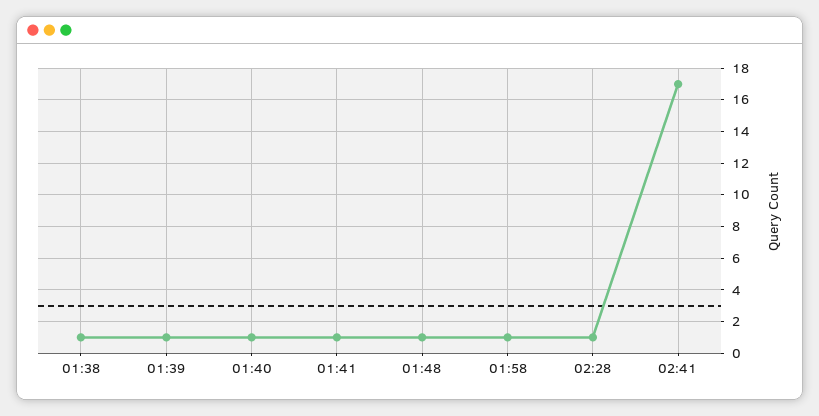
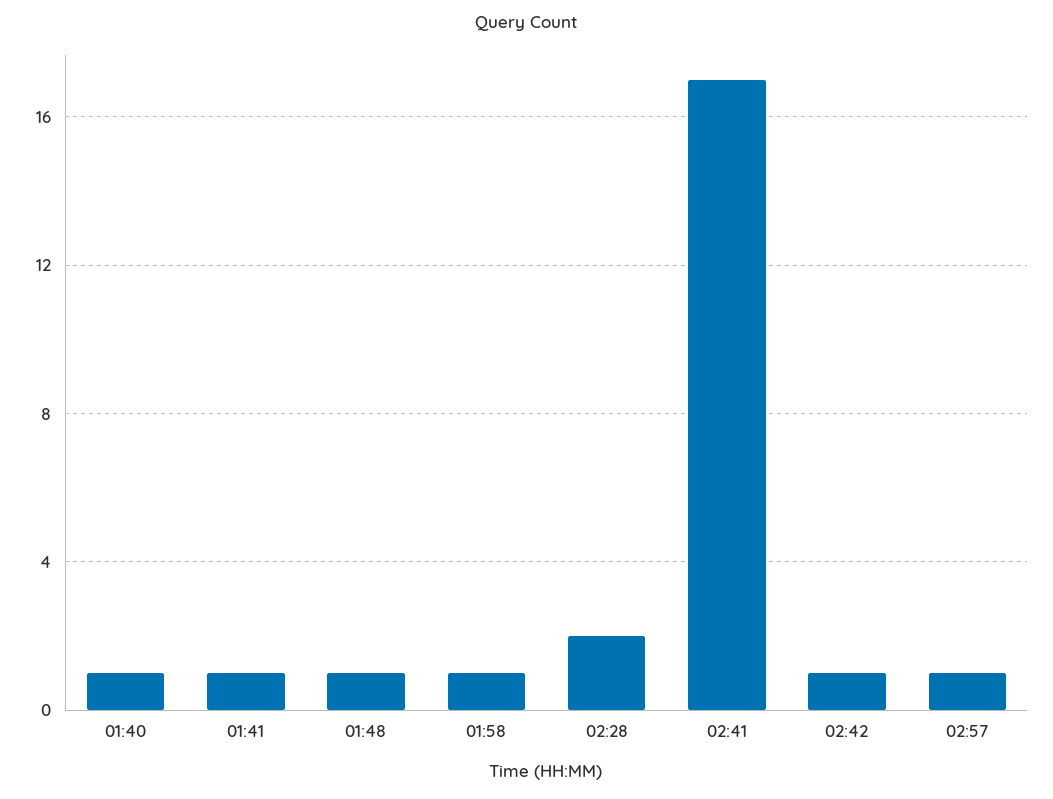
01:38: 1 -> none
01:39: 1 -> none
02:28: 1 -> 2
02:42: none -> 1
02:57: none -> 1

